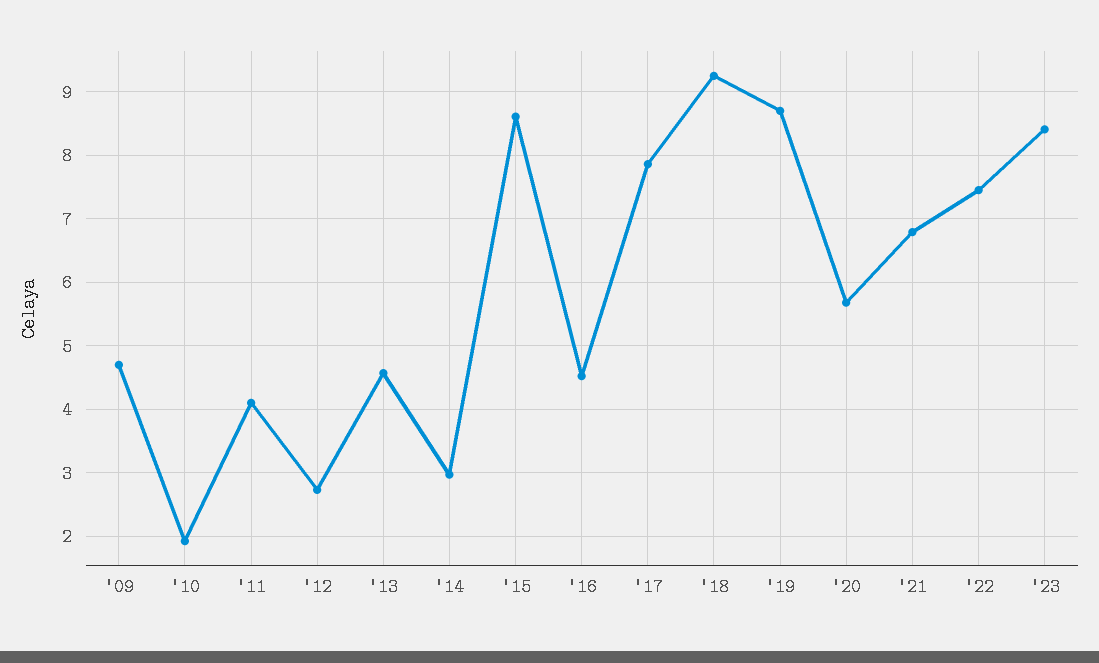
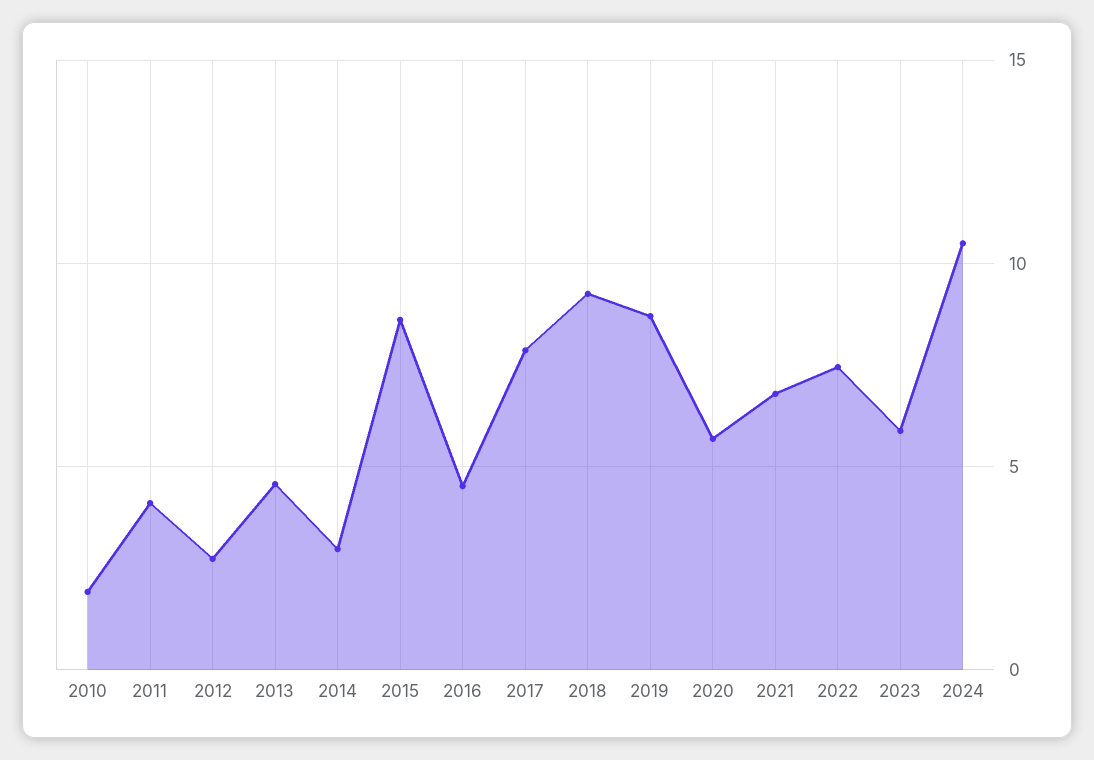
'09: 4.7 -> none
'23: 8.4 -> 6
2024: none -> 10.5

